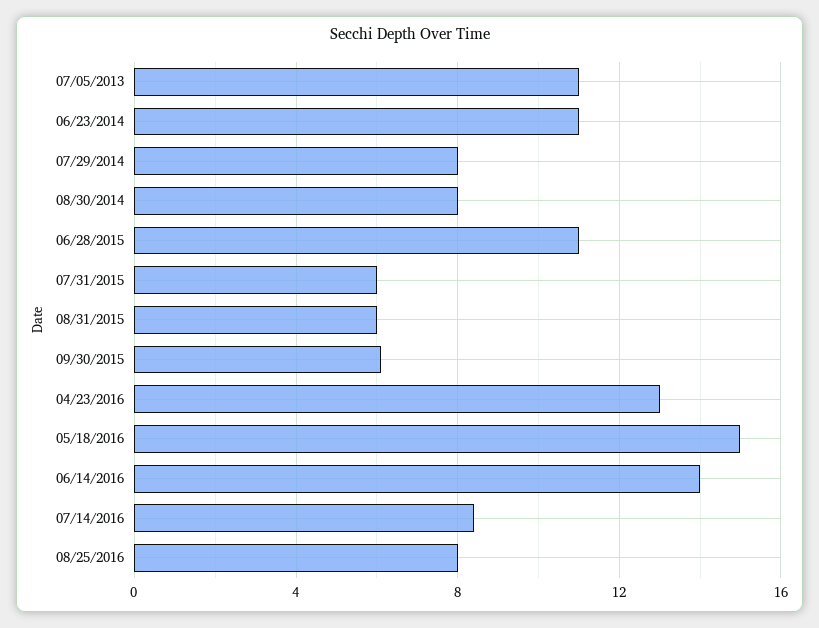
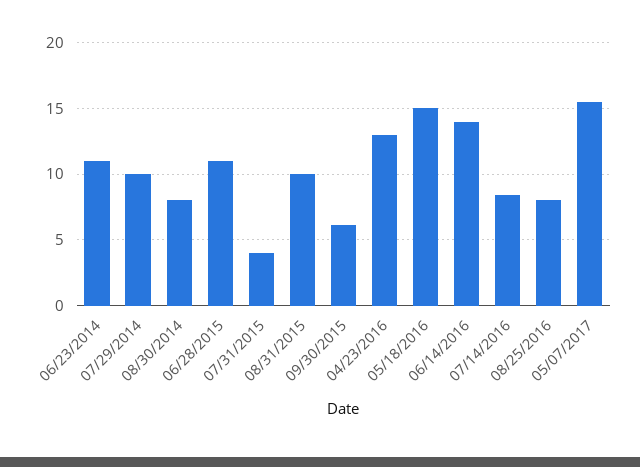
07/05/2013: 11 -> none
07/29/2014: 8 -> 10
07/31/2015: 6 -> 4
08/31/2015: 6 -> 10
05/07/2017: none -> 15.5

